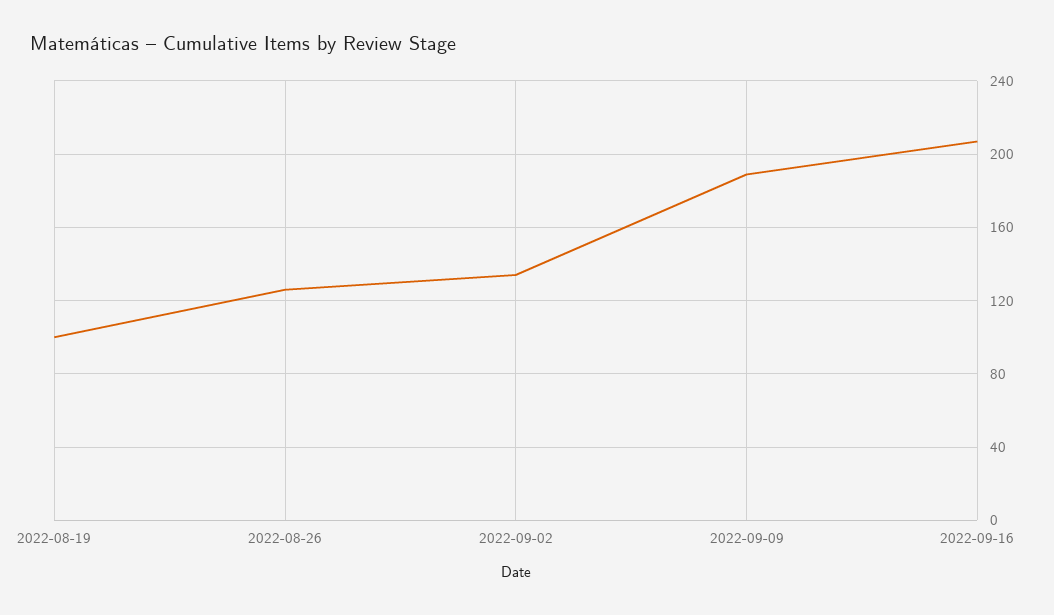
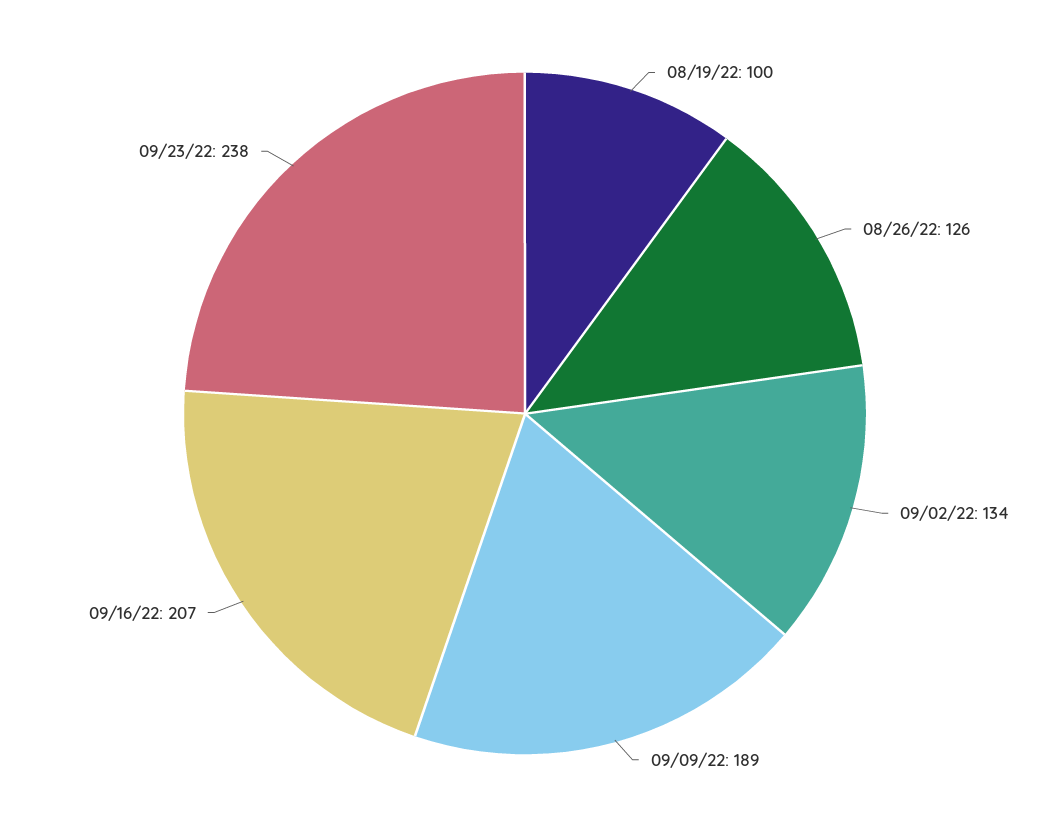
09/23/22: none -> 238

